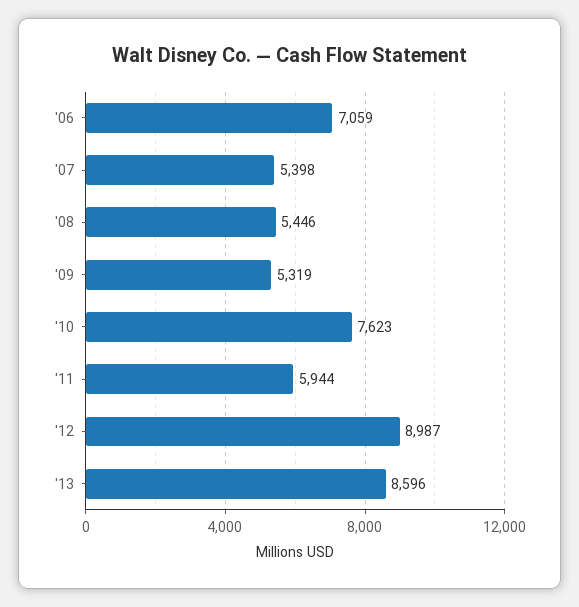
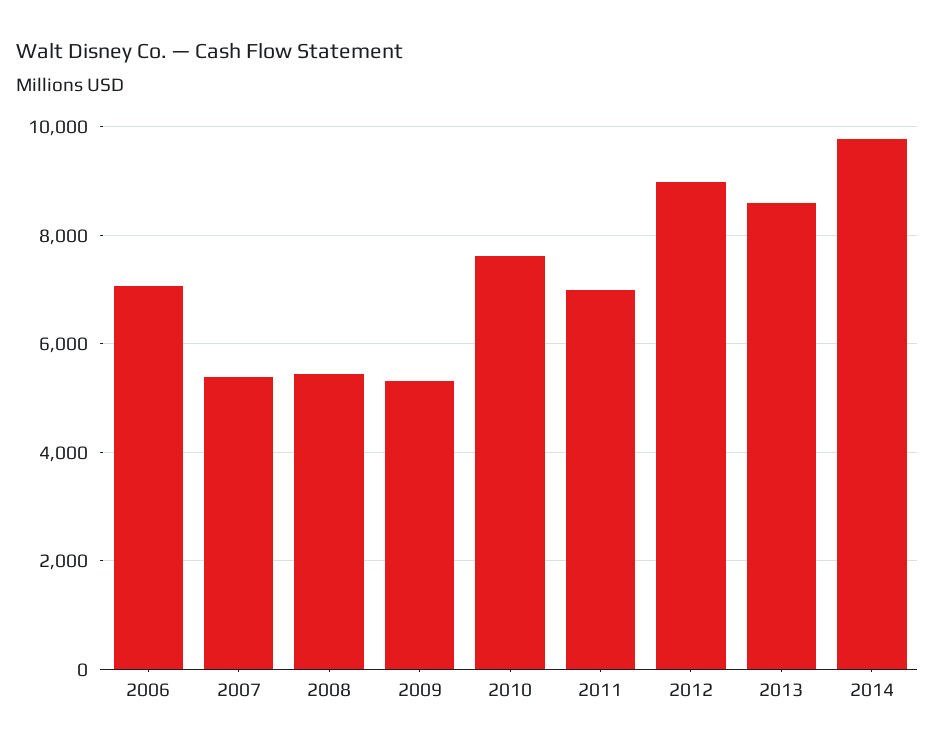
'11: 5944 -> 7000
2014: none -> 9800

